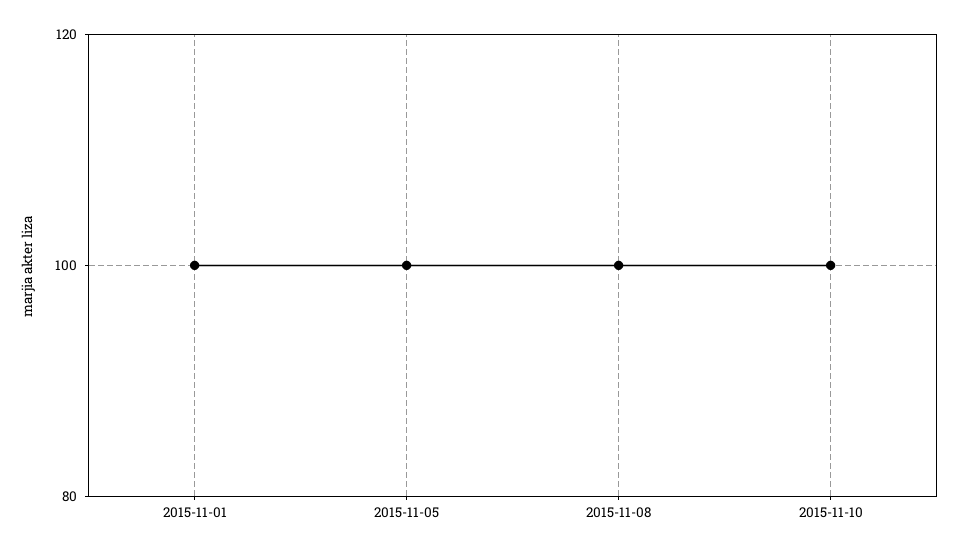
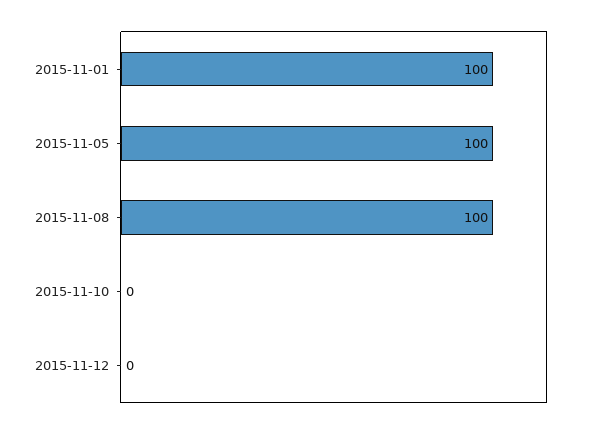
2015-11-10: 100 -> 0
2015-11-12: none -> 0

